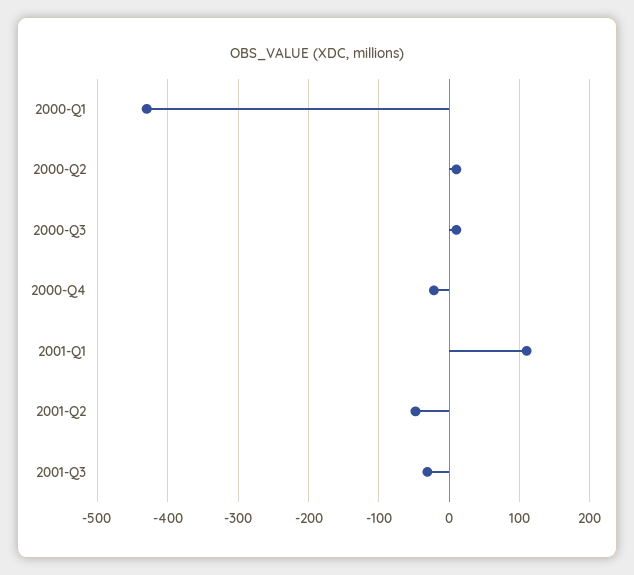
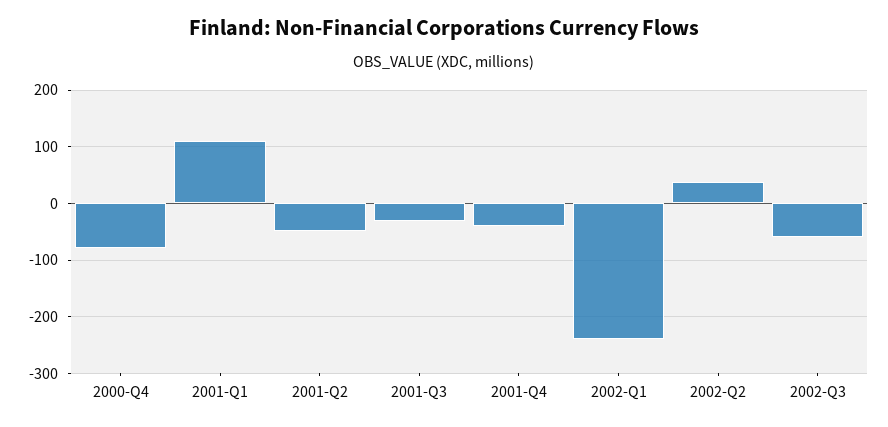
2000-Q1: -430 -> none
2000-Q2: 10 -> none
2000-Q3: 10 -> none
2000-Q4: -20 -> -80
2001-Q4: none -> -40
2002-Q1: none -> -240
2002-Q2: none -> 40
2002-Q3: none -> -60

